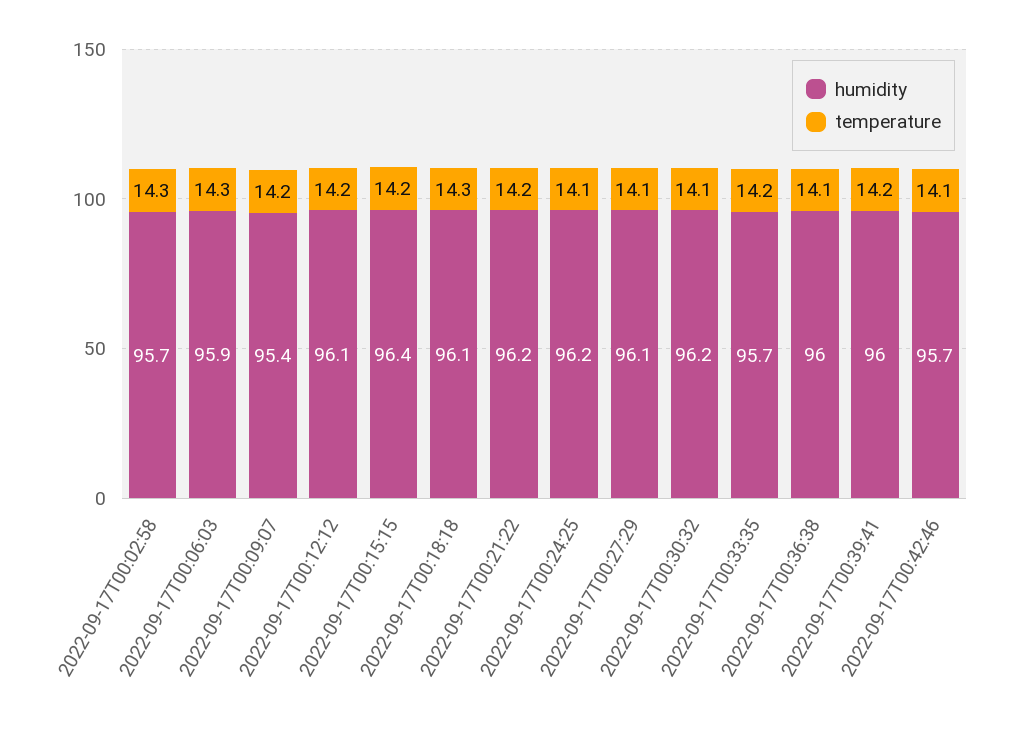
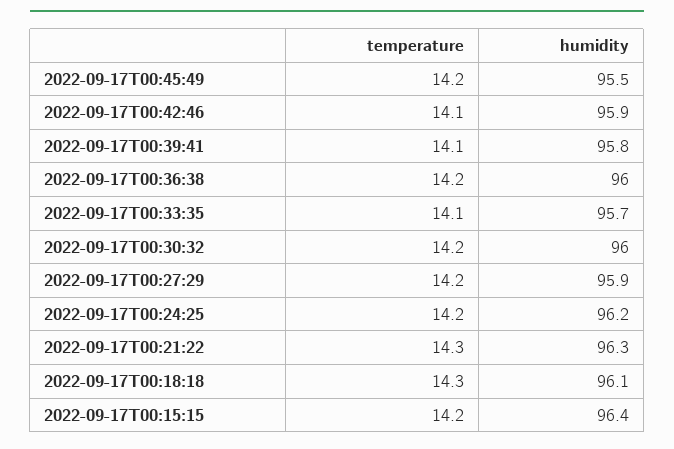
humidity, 2022-09-17T00:02:58: 95.7 -> none
temperature, 2022-09-17T00:02:58: 14.3 -> none
humidity, 2022-09-17T00:06:03: 95.9 -> none
temperature, 2022-09-17T00:06:03: 14.3 -> none
humidity, 2022-09-17T00:09:07: 95.4 -> none
temperature, 2022-09-17T00:09:07: 14.2 -> none
humidity, 2022-09-17T00:12:12: 96.1 -> none
temperature, 2022-09-17T00:12:12: 14.2 -> none
humidity, 2022-09-17T00:21:22: 96.2 -> 96.3
temperature, 2022-09-17T00:21:22: 14.2 -> 14.3
temperature, 2022-09-17T00:24:25: 14.1 -> 14.2
humidity, 2022-09-17T00:27:29: 96.1 -> 95.9
temperature, 2022-09-17T00:27:29: 14.1 -> 14.2
humidity, 2022-09-17T00:30:32: 96.2 -> 96
temperature, 2022-09-17T00:30:32: 14.1 -> 14.2
temperature, 2022-09-17T00:33:35: 14.2 -> 14.1
temperature, 2022-09-17T00:36:38: 14.1 -> 14.2
humidity, 2022-09-17T00:39:41: 96 -> 95.8
temperature, 2022-09-17T00:39:41: 14.2 -> 14.1
humidity, 2022-09-17T00:42:46: 95.7 -> 95.9
temperature, 2022-09-17T00:45:49: none -> 14.2
humidity, 2022-09-17T00:45:49: none -> 95.5

